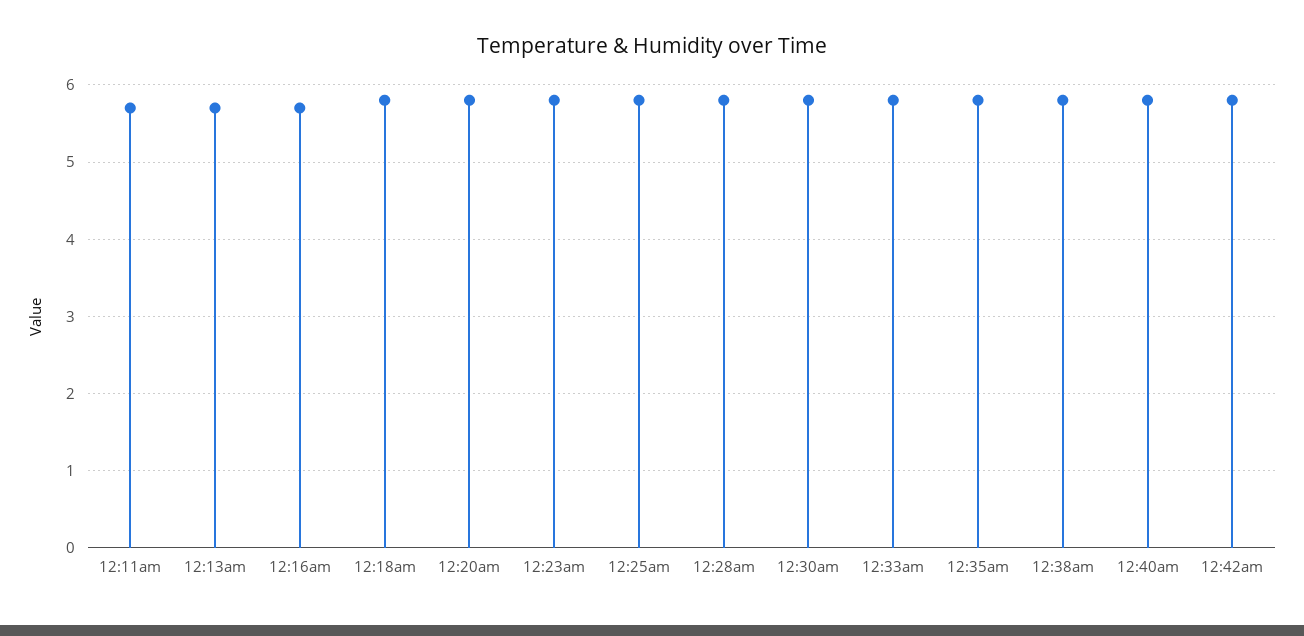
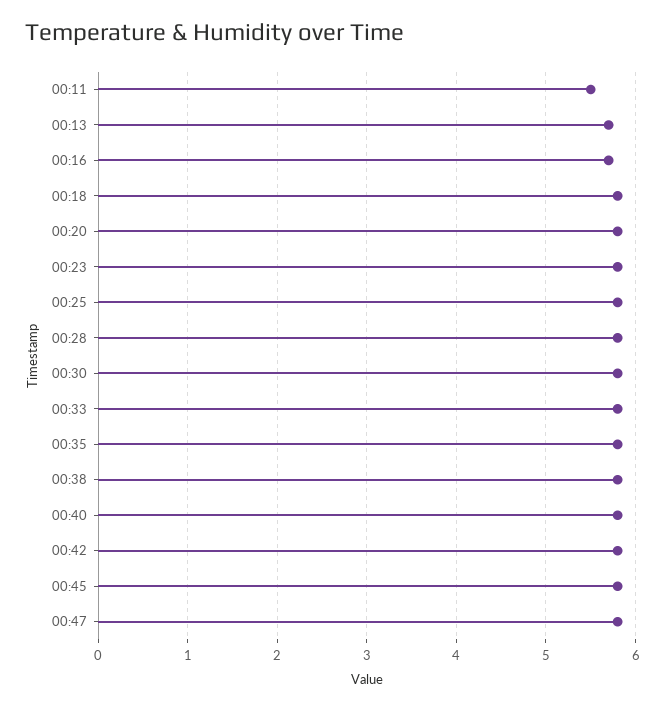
12:11am: 5.7 -> 5.5
00:45: none -> 5.8
00:47: none -> 5.8

